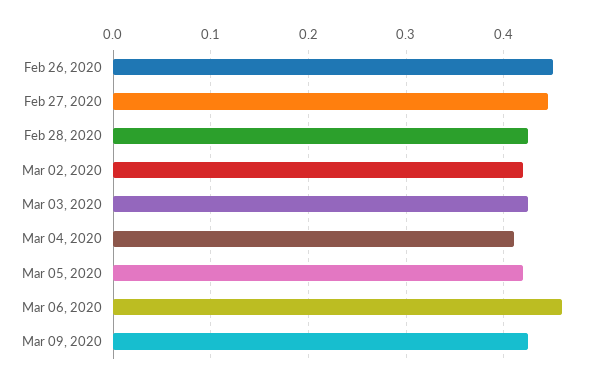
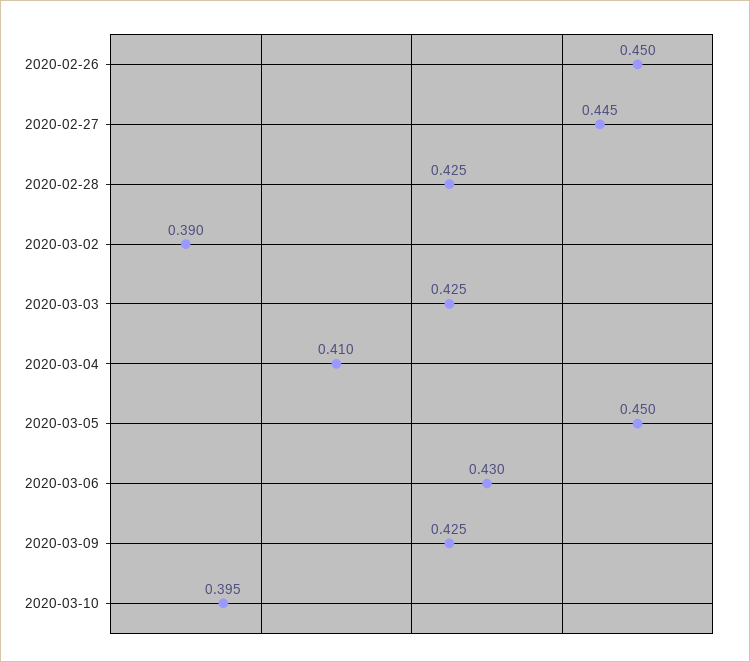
Mar 02, 2020: 0.42 -> 0.39
Mar 05, 2020: 0.42 -> 0.45
Mar 06, 2020: 0.46 -> 0.43
2020-03-10: none -> 0.395

